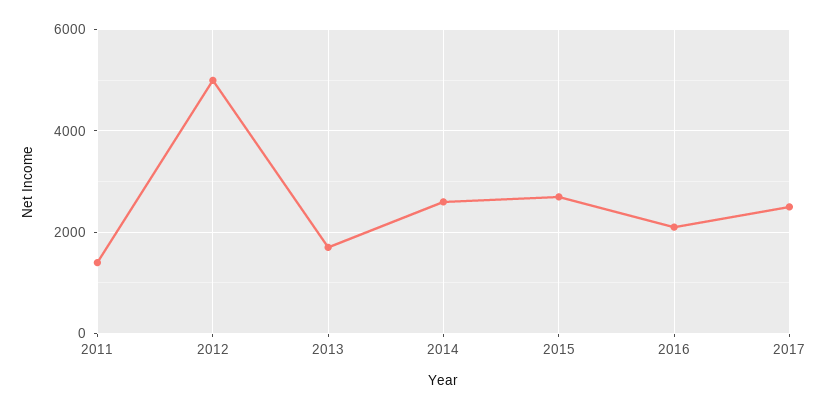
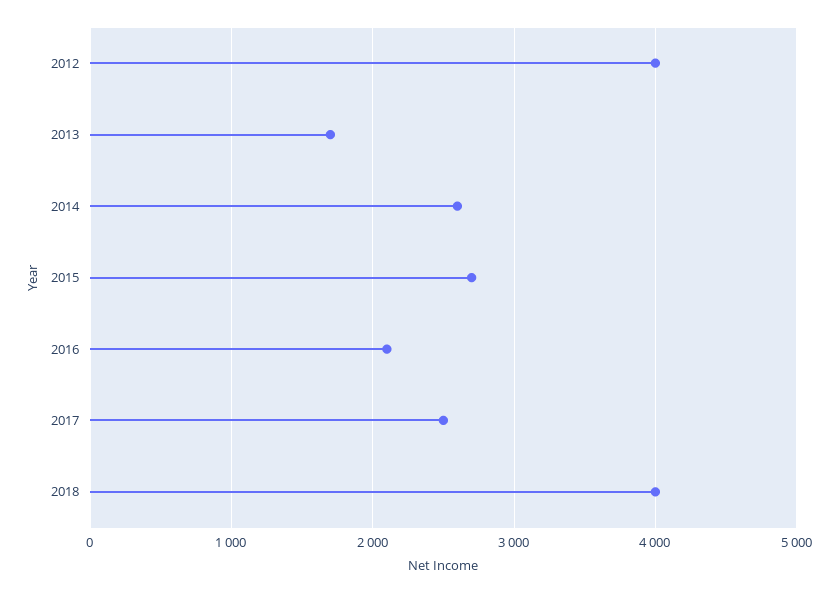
2011: 1400 -> none
2012: 5000 -> 4000
2018: none -> 4000

